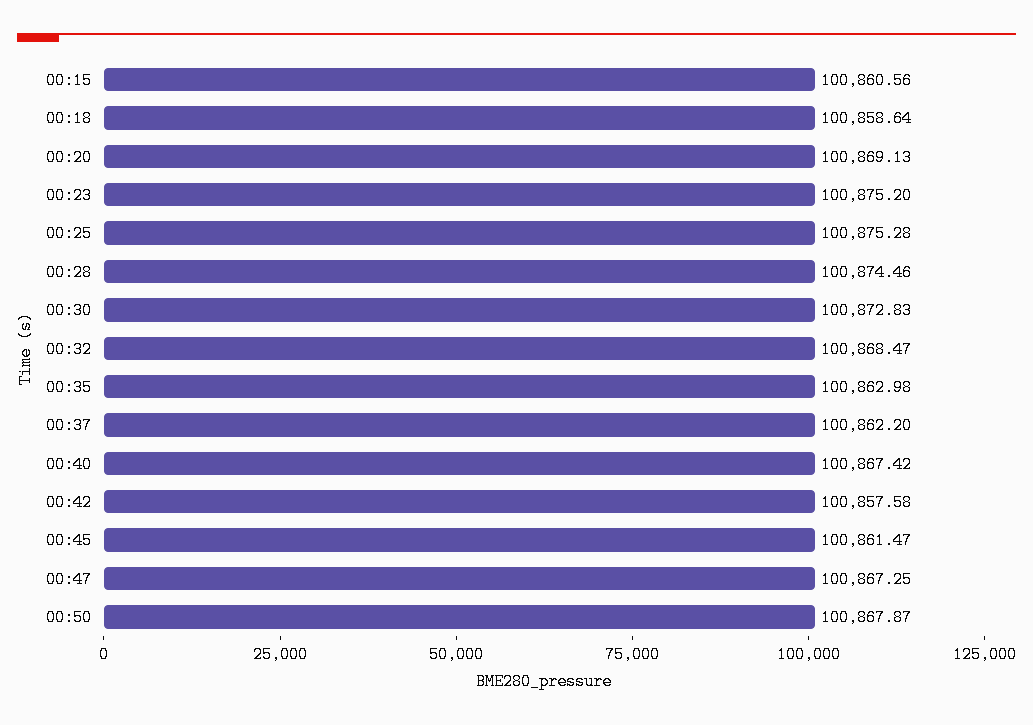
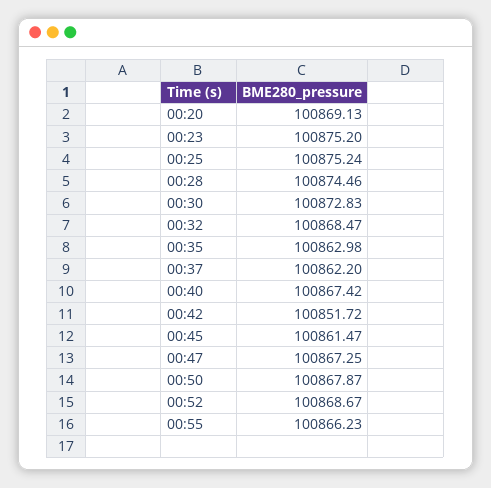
00:15: 100860.56 -> none
00:18: 100858.64 -> none
00:25: 100875.28 -> 100875.24
00:42: 100857.58 -> 100851.72
00:52: none -> 100868.67
00:55: none -> 100866.23

